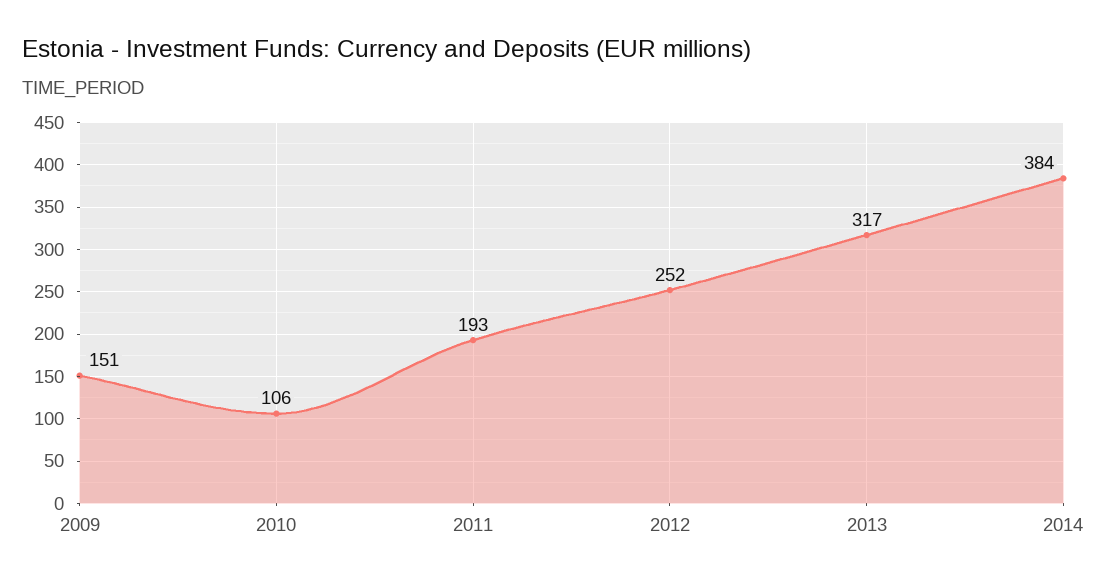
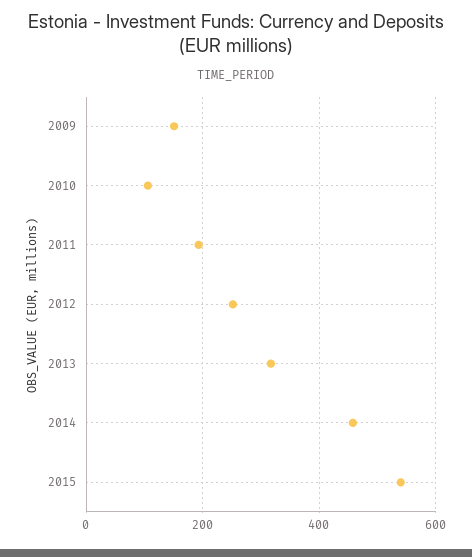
2014: 384 -> 460
2015: none -> 540

